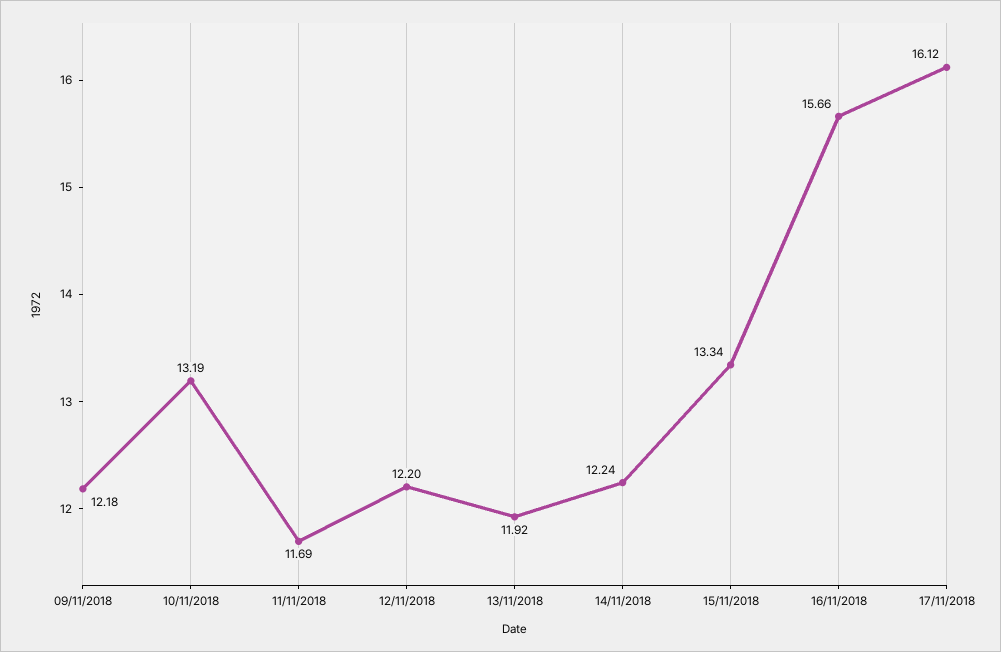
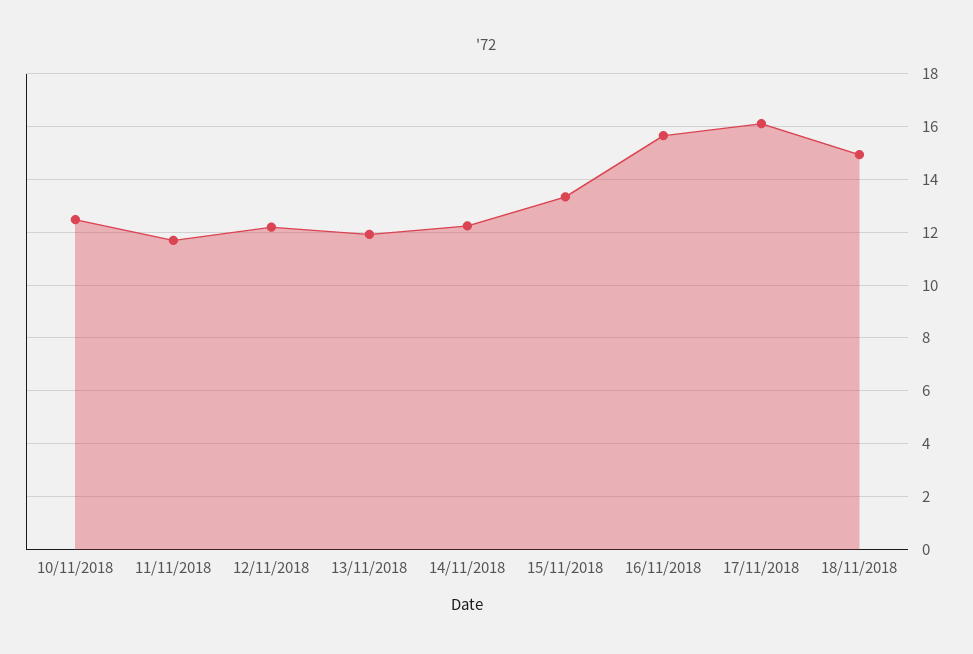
09/11/2018: 12.18 -> none
10/11/2018: 13.19 -> 12.5
18/11/2018: none -> 15

